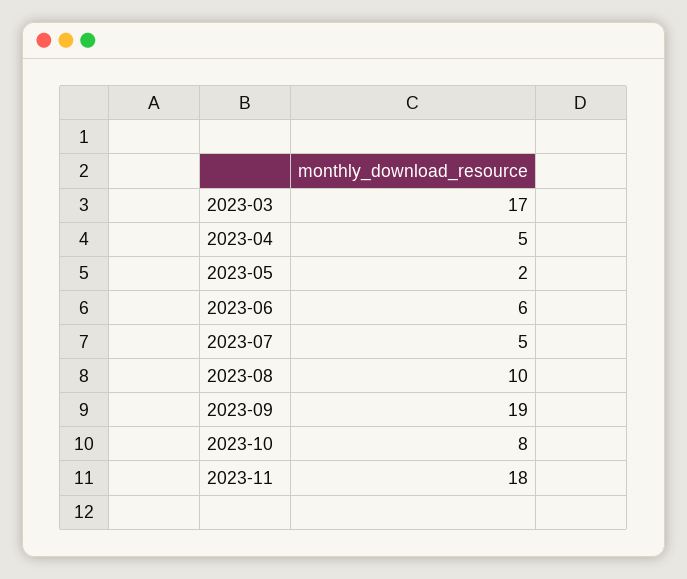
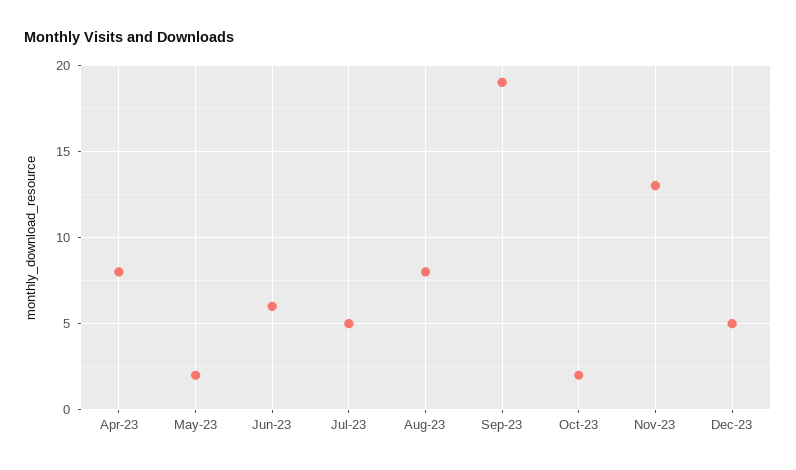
2023-03: 17 -> none
2023-04: 5 -> 8
2023-08: 10 -> 8
2023-10: 8 -> 2
2023-11: 18 -> 13
Dec-23: none -> 5

